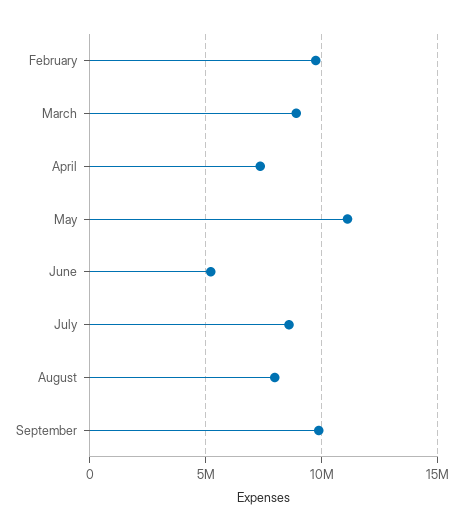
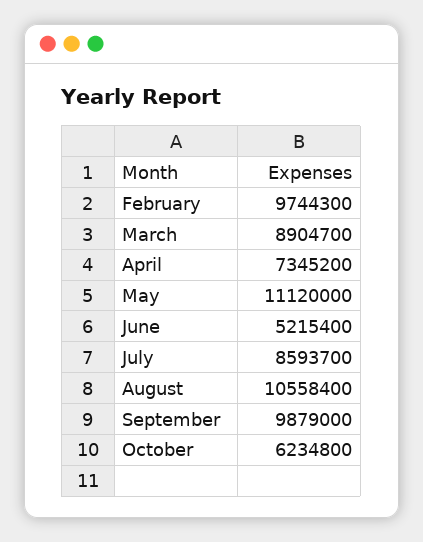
August: 8000000 -> 10558400
October: none -> 6234800

